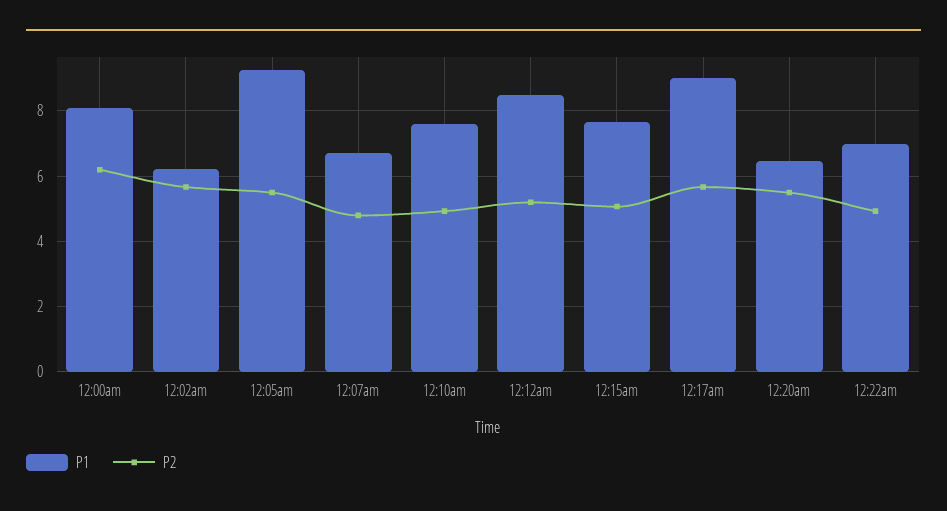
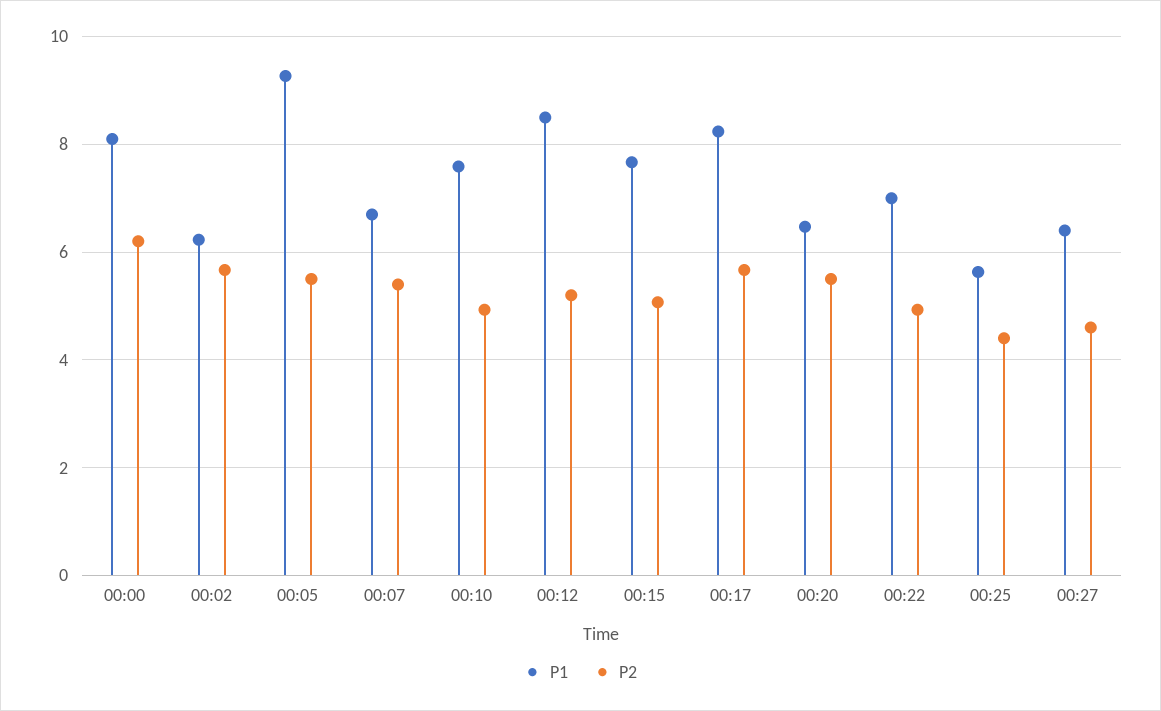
P2, 12:07am: 4.8 -> 5.4
P1, 12:17am: 9 -> 8.2
P1, 00:25: none -> 5.6
P2, 00:25: none -> 4.4
P1, 00:27: none -> 6.4
P2, 00:27: none -> 4.6

